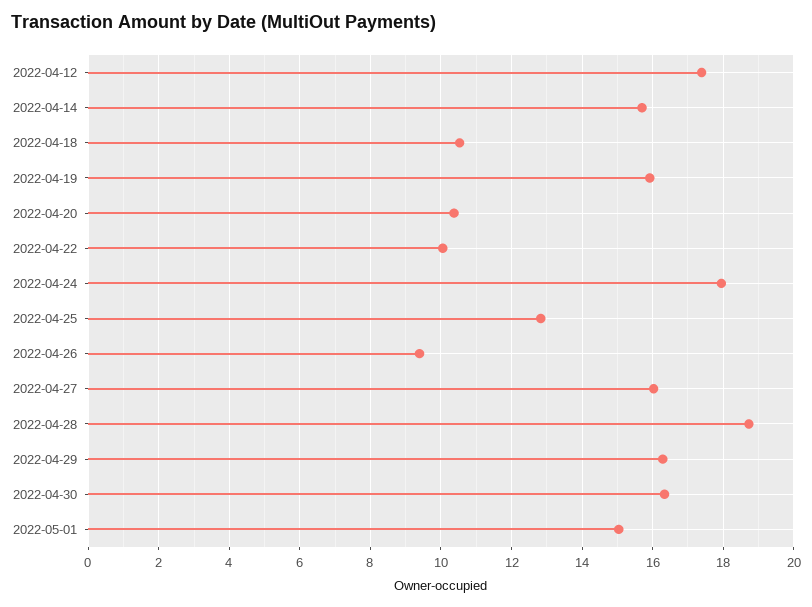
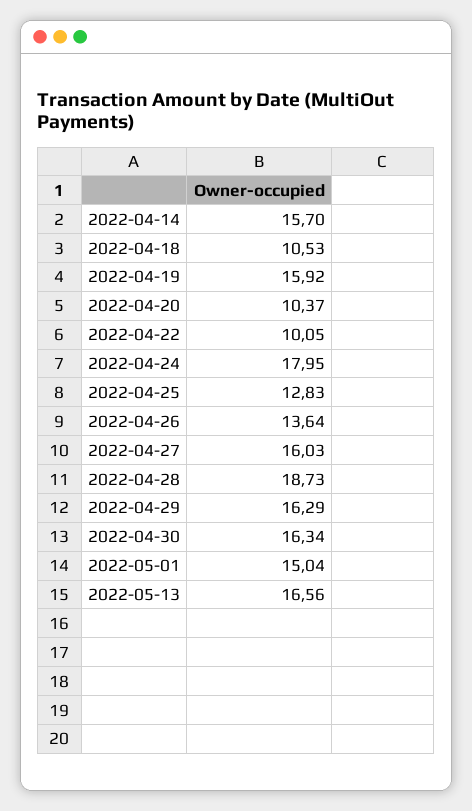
2022-04-12: 17.4 -> none
2022-04-26: 9.4 -> 13.64
2022-05-13: none -> 16.56

